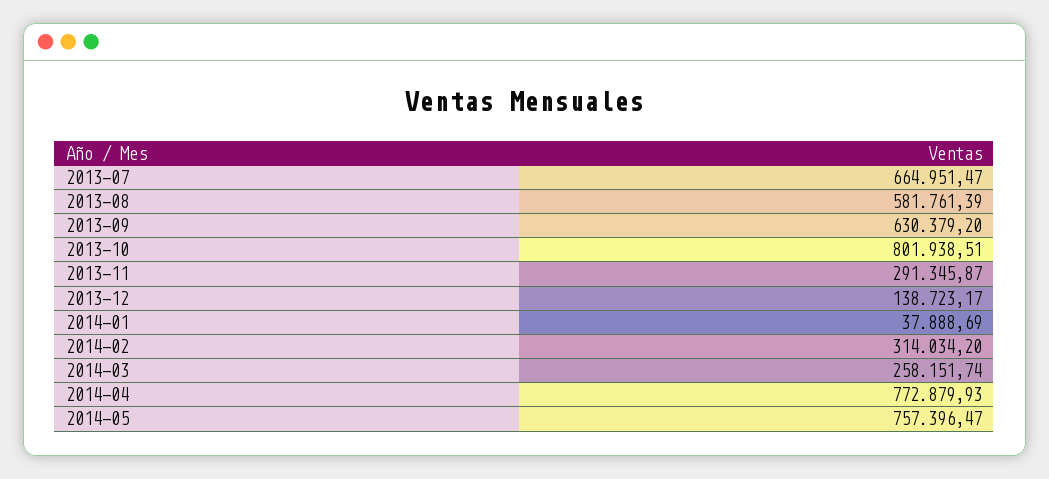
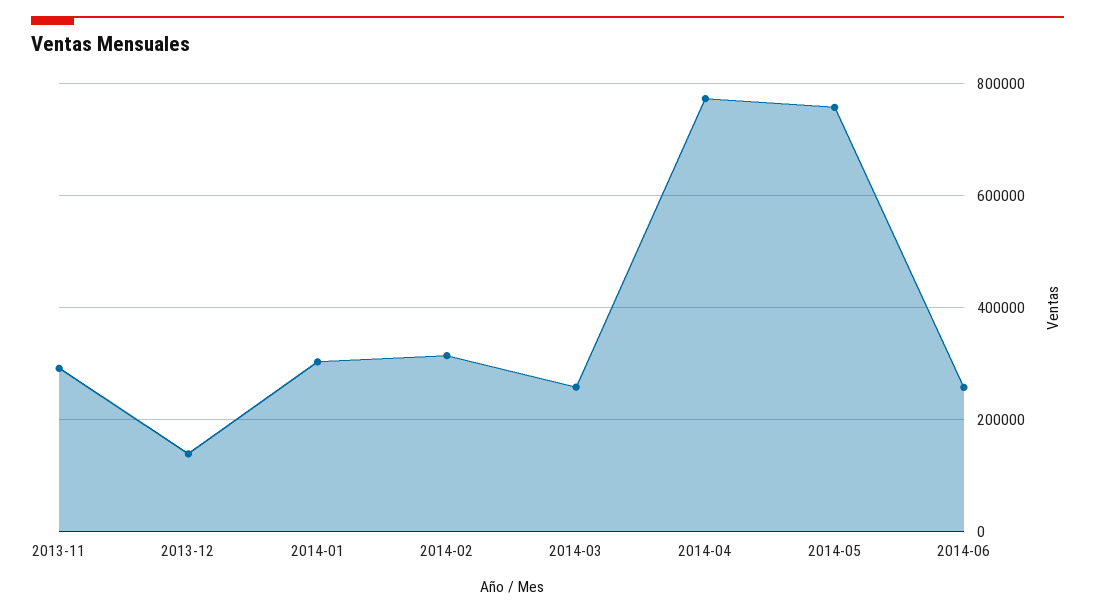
2013-07: 664951.47 -> none
2013-08: 581761.39 -> none
2013-09: 630379.2 -> none
2013-10: 801938.51 -> none
2014-01: 37888.69 -> 300000
2014-06: none -> 260000

